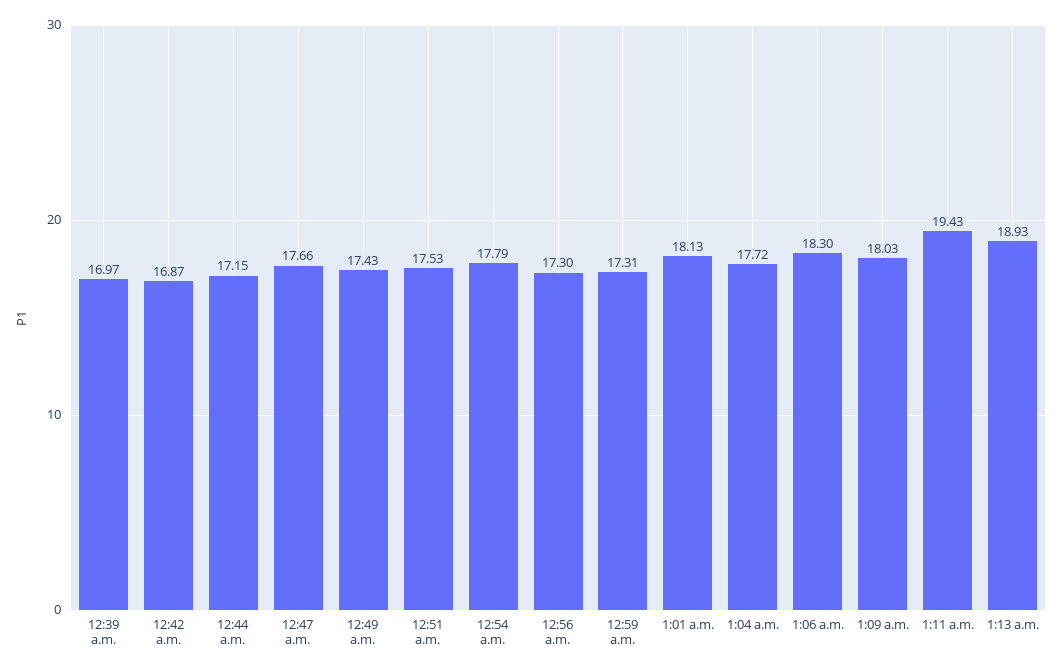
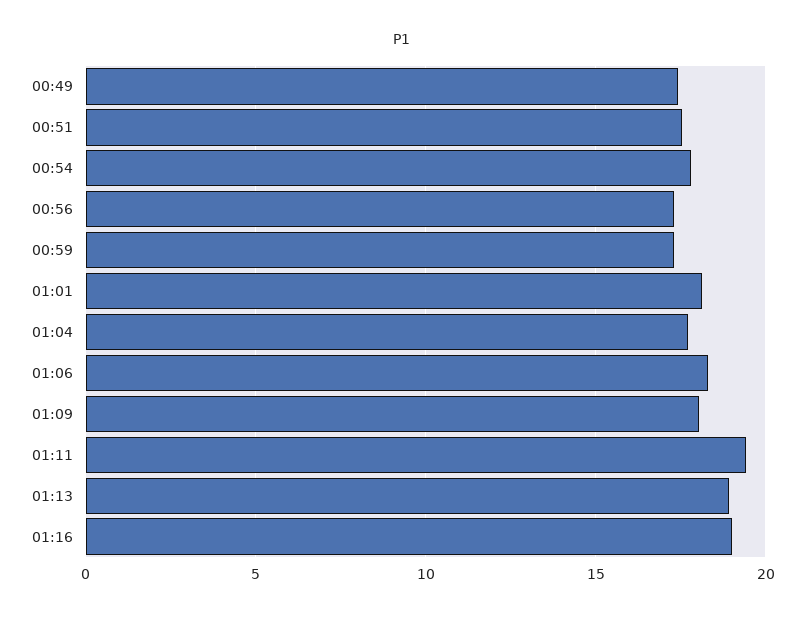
12:39 a.m.: 16.97 -> none
12:42 a.m.: 16.87 -> none
12:44 a.m.: 17.15 -> none
12:47 a.m.: 17.66 -> none
01:16: none -> 19

